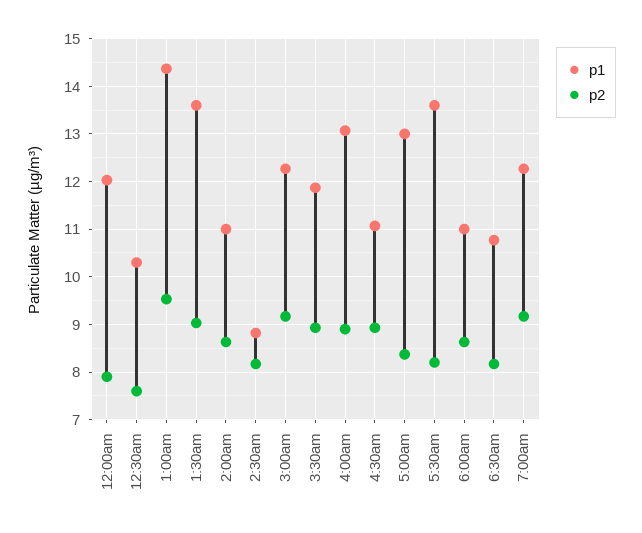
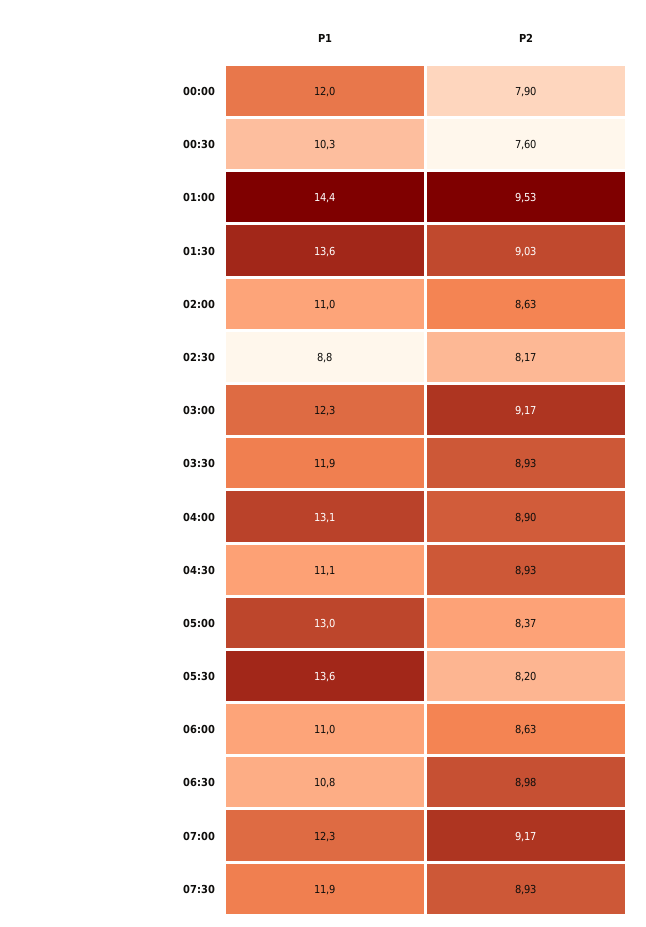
p2, 6:30am: 8.2 -> 8.98
p1, 07:30: none -> 11.9
p2, 07:30: none -> 8.93

